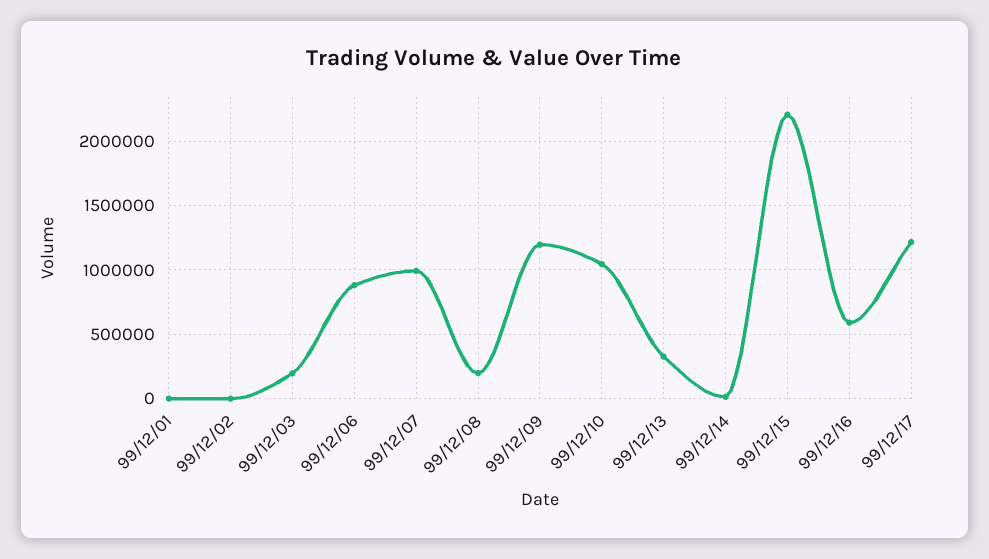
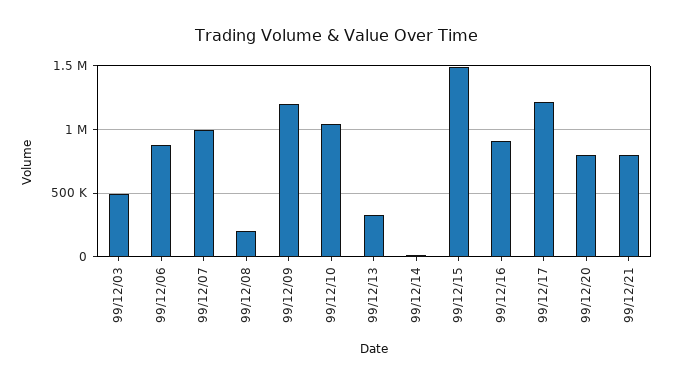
99/12/01: 0 -> none
99/12/02: 0 -> none
99/12/03: 200000 -> 500000
99/12/15: 2200000 -> 1500000
99/12/16: 600000 -> 900000
99/12/20: none -> 800000
99/12/21: none -> 800000

